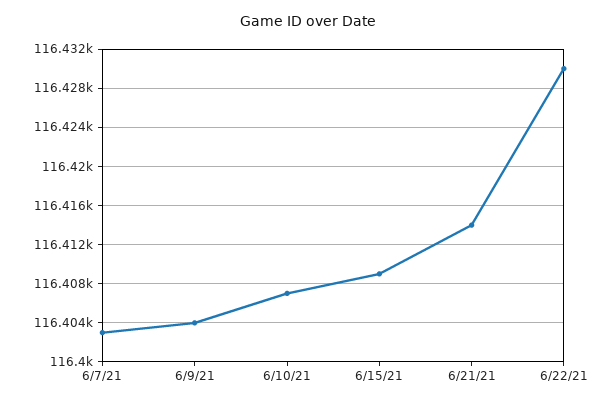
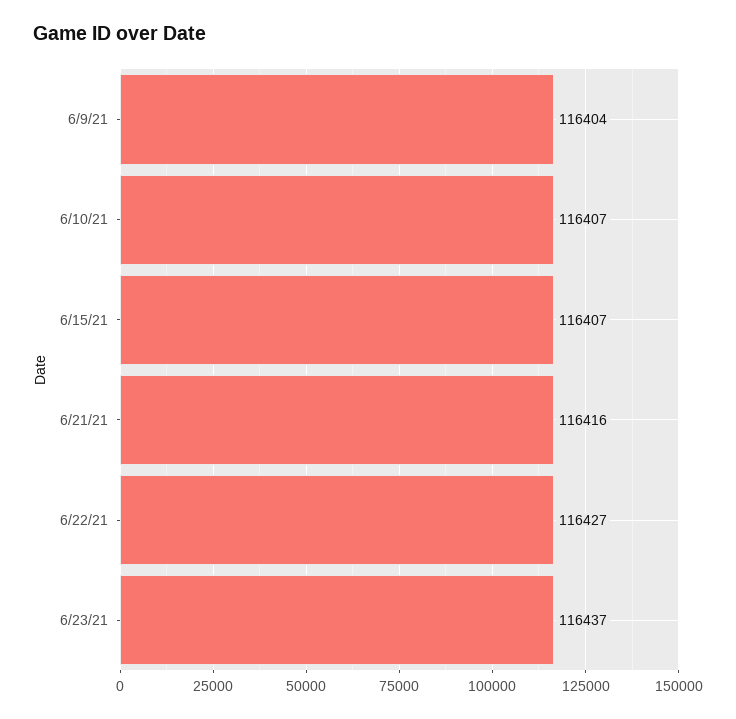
6/7/21: 116403 -> none
6/15/21: 116409 -> 116407
6/21/21: 116414 -> 116416
6/22/21: 116430 -> 116427
6/23/21: none -> 116437

